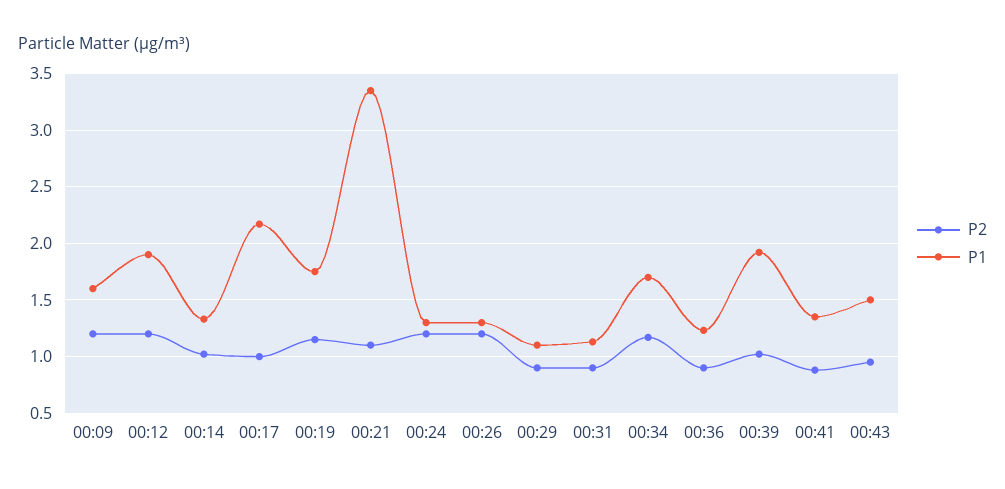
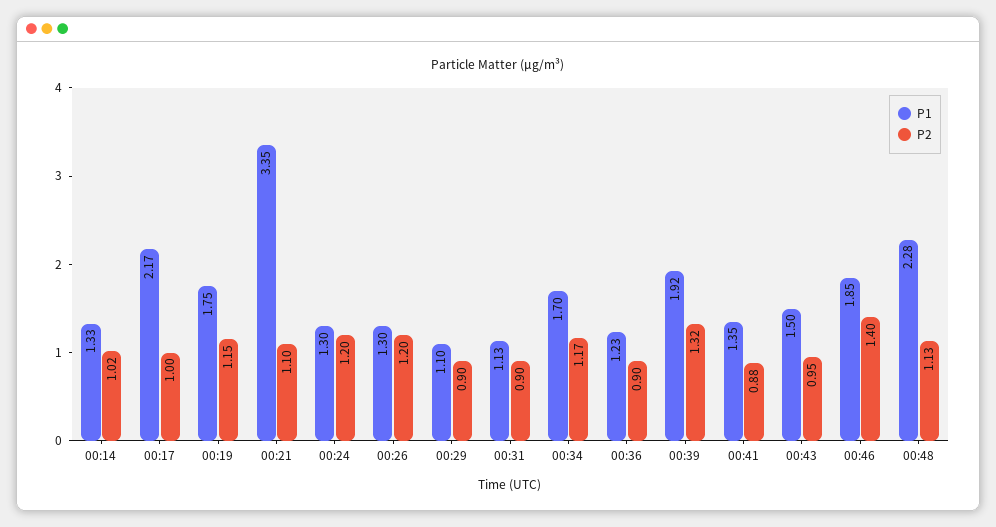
P2, 00:09: 1.2 -> none
P1, 00:09: 1.6 -> none
P2, 00:12: 1.2 -> none
P1, 00:12: 1.9 -> none
P2, 00:39: 1 -> 1.32
P1, 00:46: none -> 1.85
P2, 00:46: none -> 1.4
P1, 00:48: none -> 2.28
P2, 00:48: none -> 1.13

